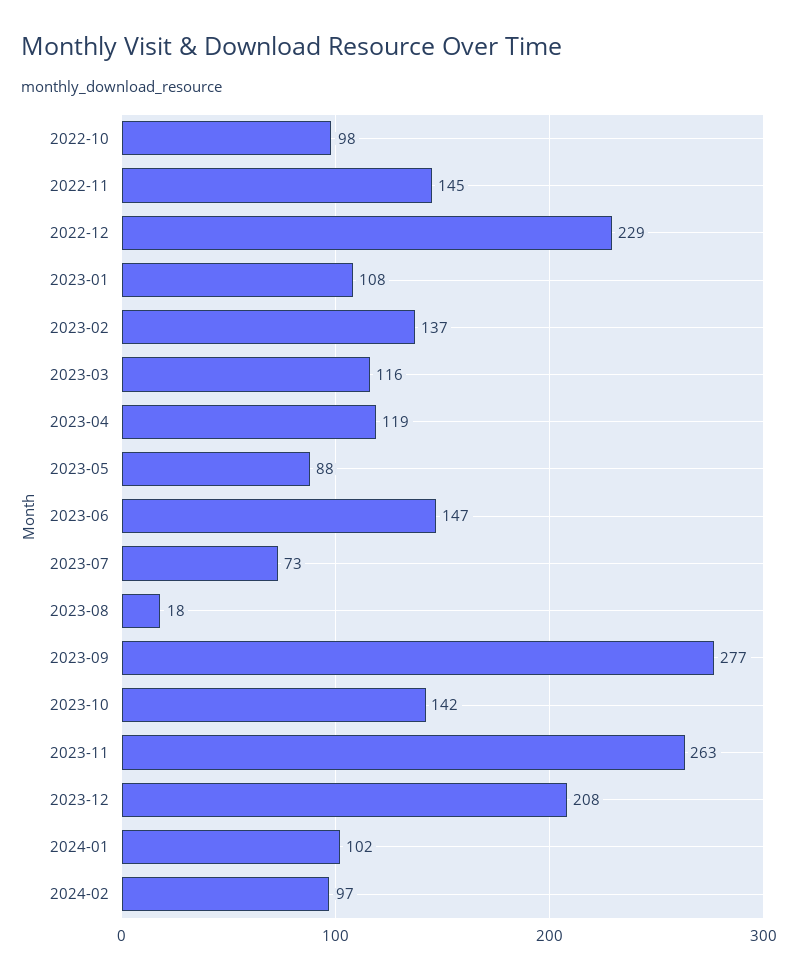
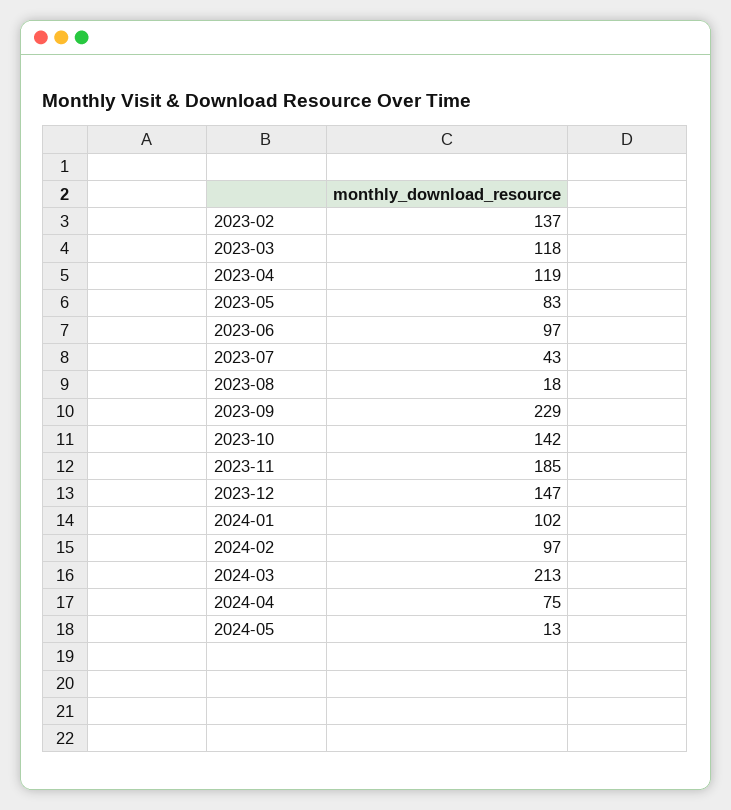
2022-10: 98 -> none
2022-11: 145 -> none
2022-12: 229 -> none
2023-01: 108 -> none
2023-03: 116 -> 118
2023-05: 88 -> 83
2023-06: 147 -> 97
2023-07: 73 -> 43
2023-09: 277 -> 229
2023-11: 263 -> 185
2023-12: 208 -> 147
2024-03: none -> 213
2024-04: none -> 75
2024-05: none -> 13

